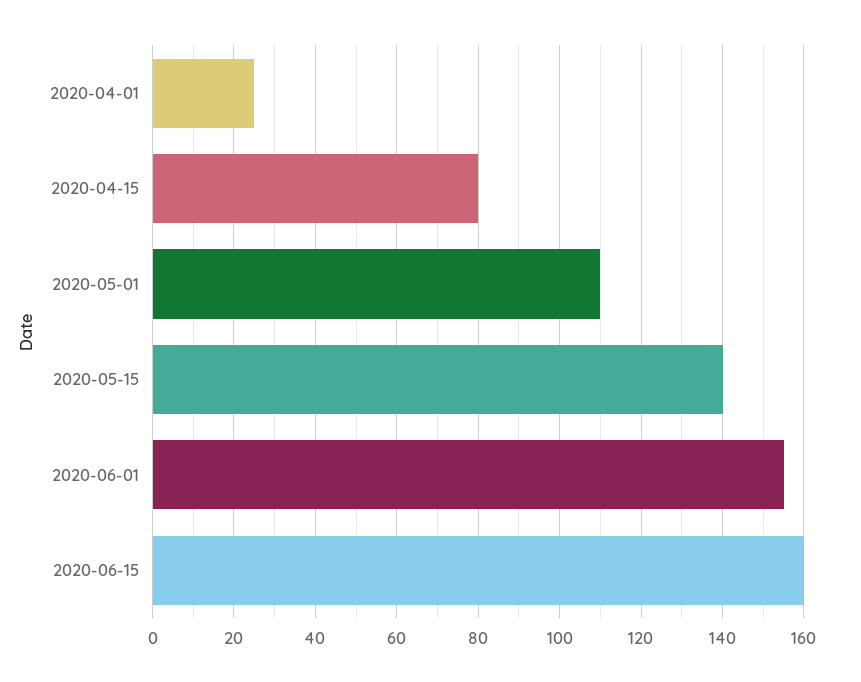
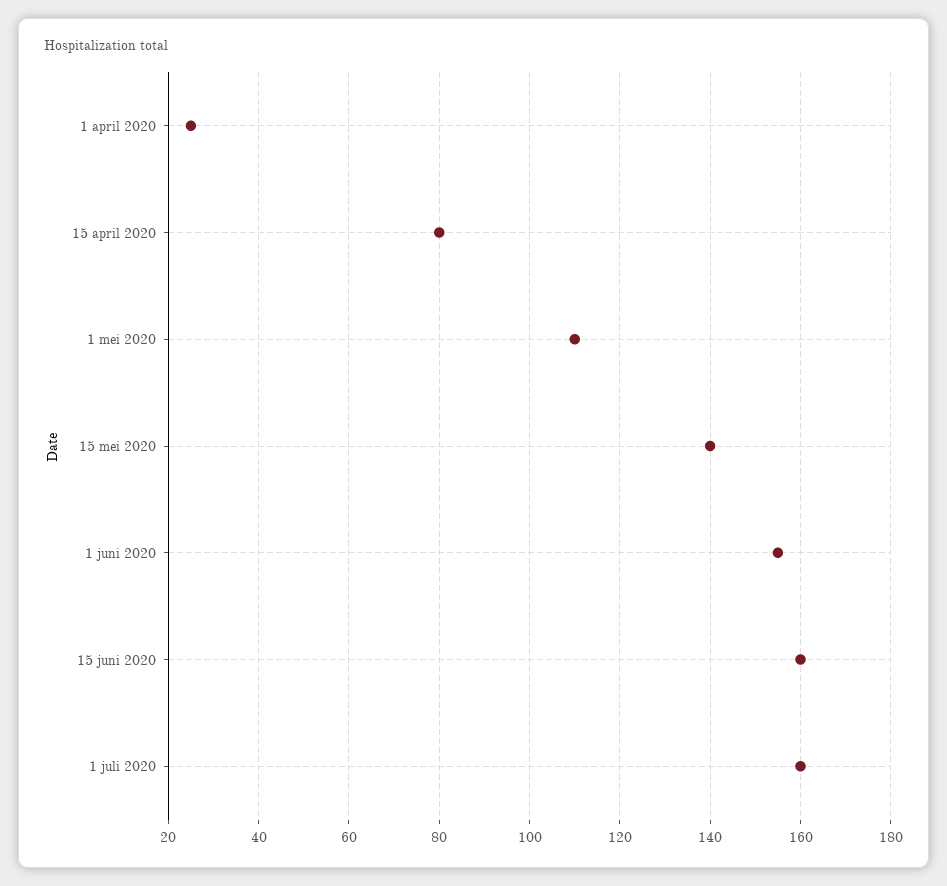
1 juli 2020: none -> 160

